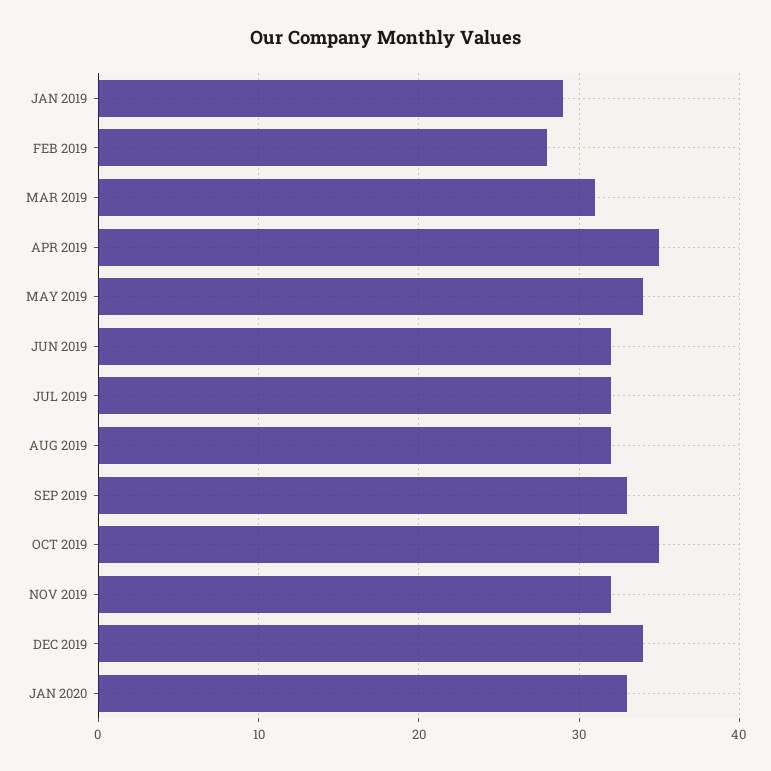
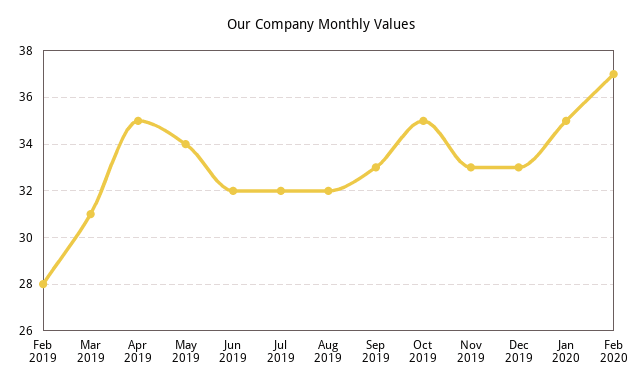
JAN 2019: 29 -> none
NOV 2019: 32 -> 33
DEC 2019: 34 -> 33
JAN 2020: 33 -> 35
Feb 2020: none -> 37

